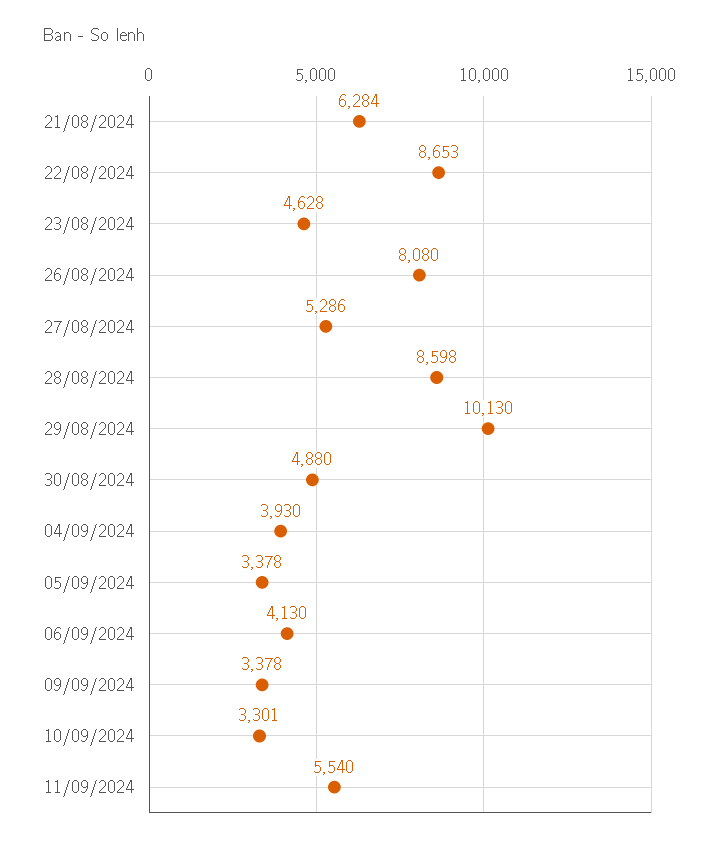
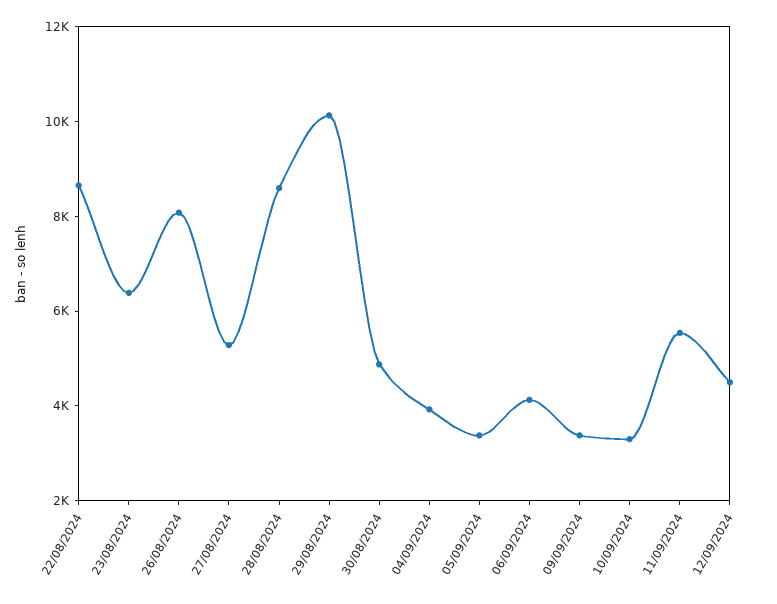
21/08/2024: 6284 -> none
23/08/2024: 4628 -> 6500
12/09/2024: none -> 4500

